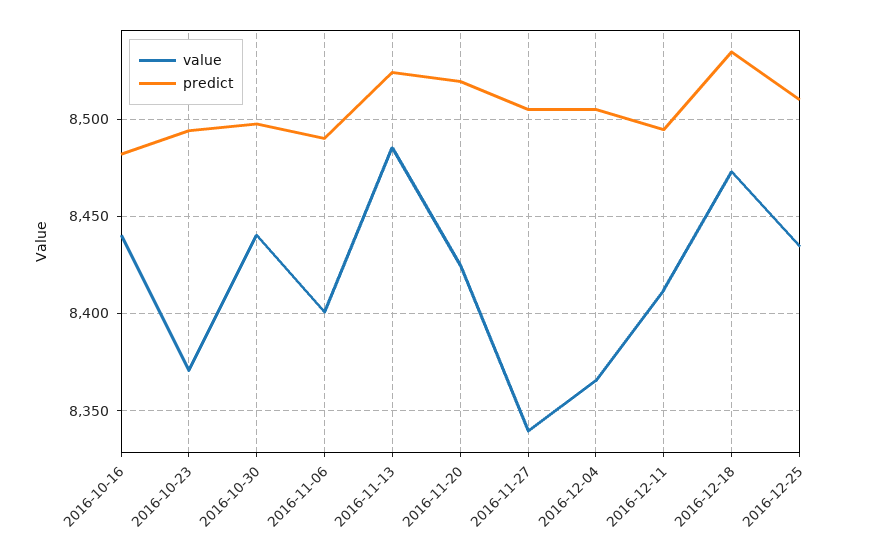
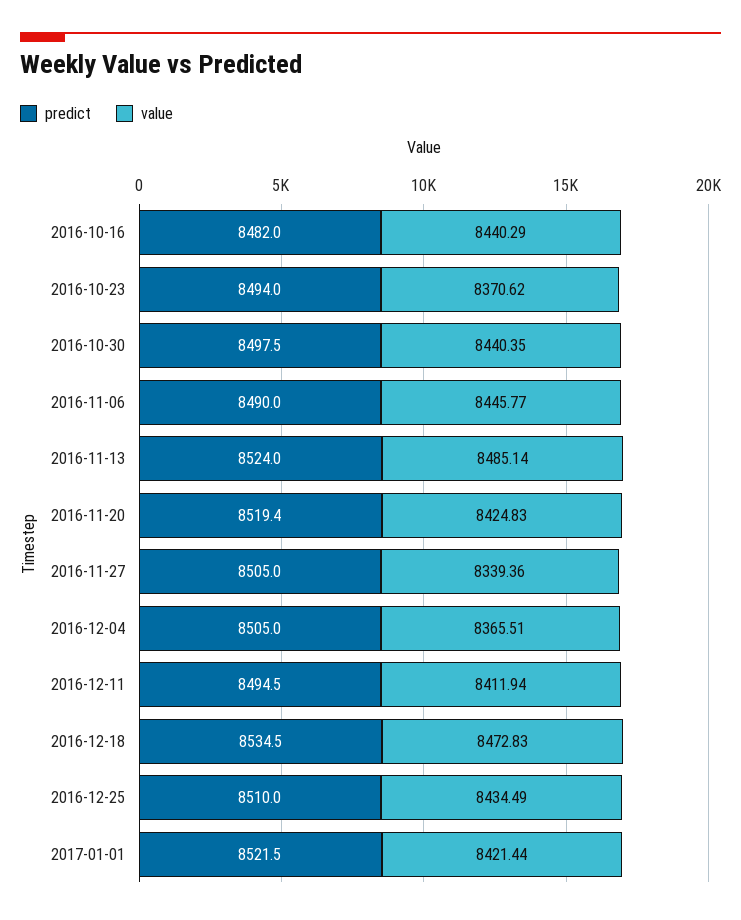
value, 2016-11-06: 8400 -> 8445.77
predict, 2017-01-01: none -> 8521.5
value, 2017-01-01: none -> 8421.44

